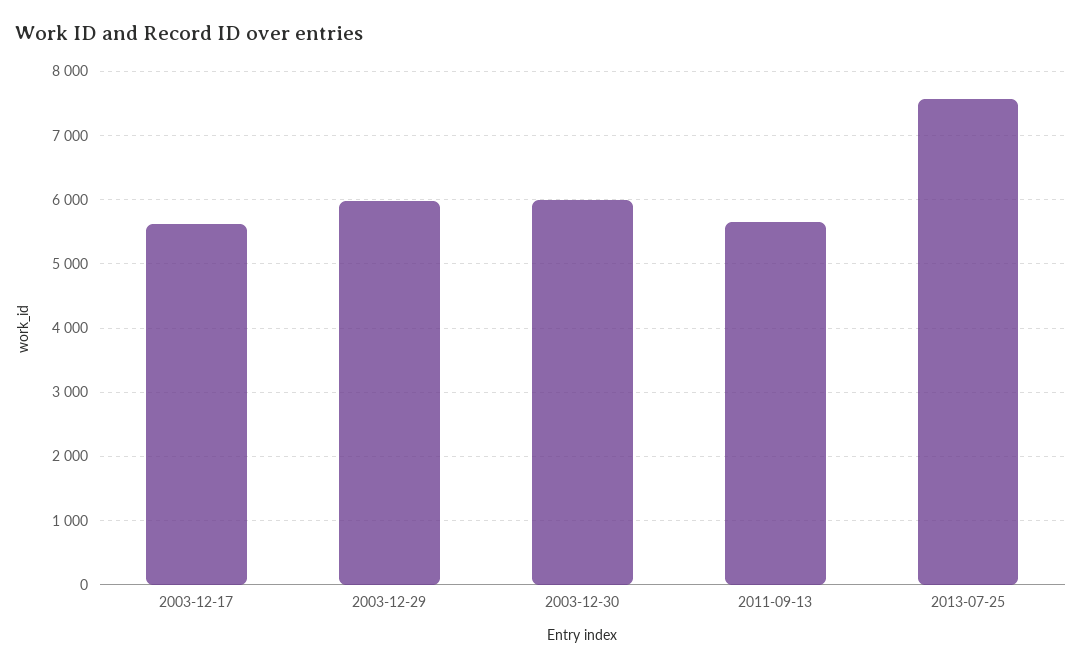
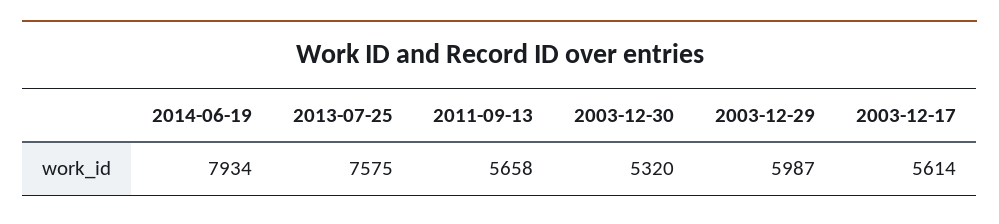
2003-12-30: 6000 -> 5320
2014-06-19: none -> 7934

